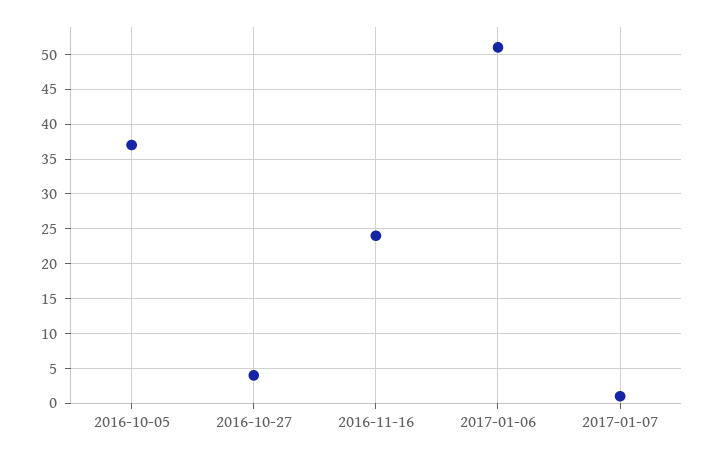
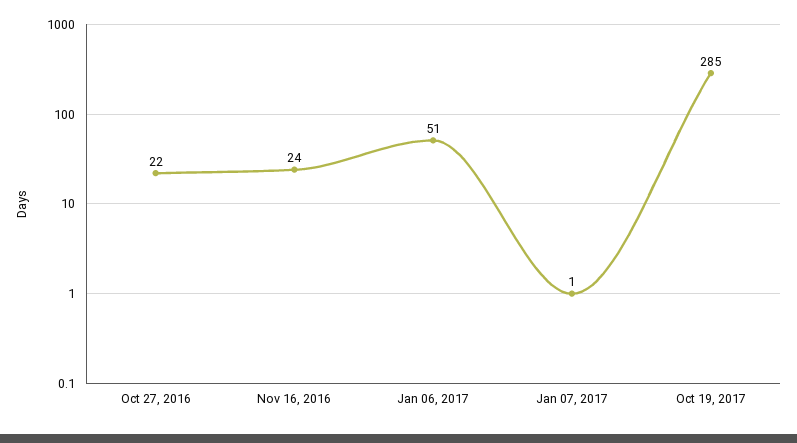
2016-10-05: 37 -> none
2016-10-27: 4 -> 22
Oct 19, 2017: none -> 285

